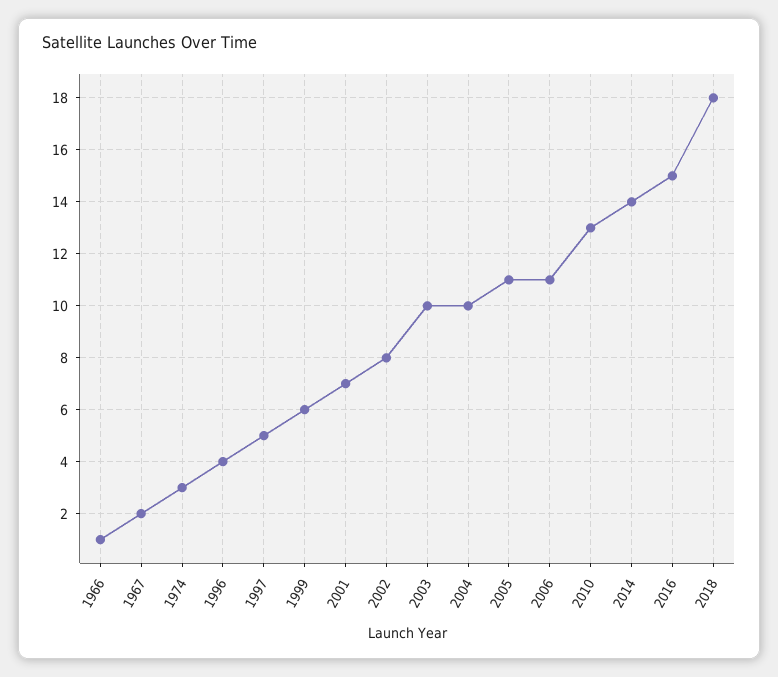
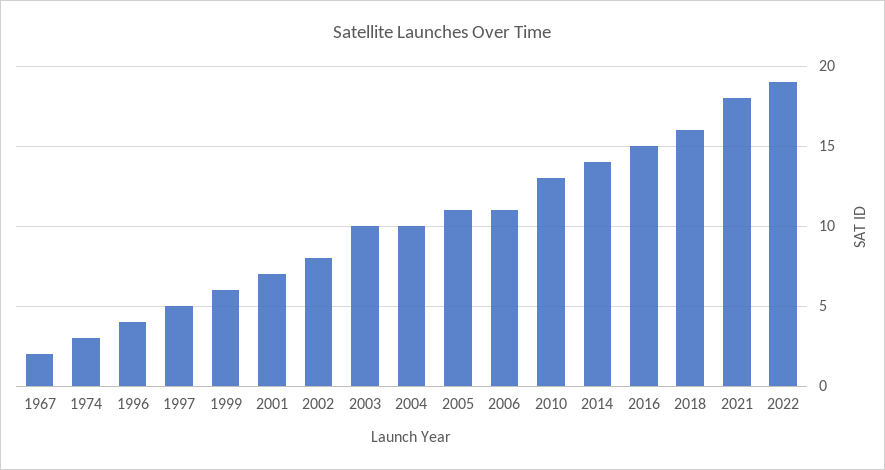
1966: 1 -> none
2018: 18 -> 16
2021: none -> 18
2022: none -> 19

